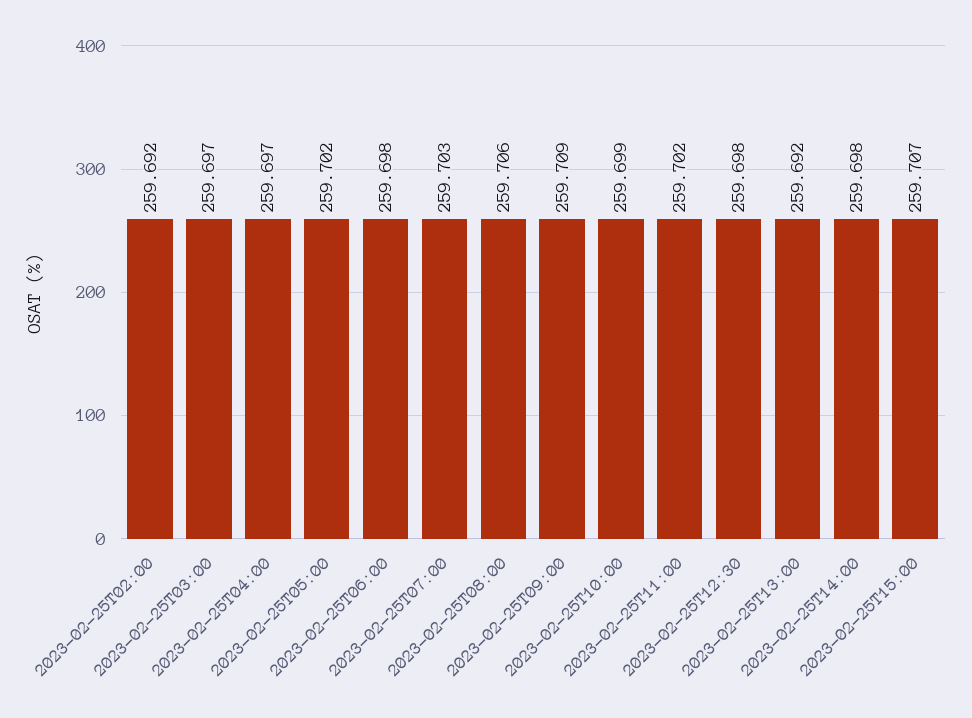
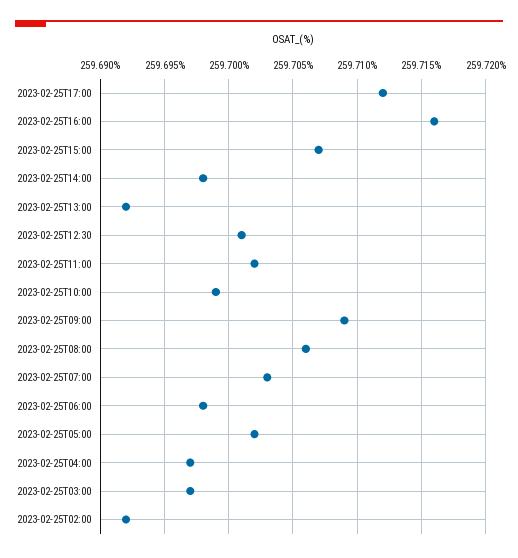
2023-02-25T12:30: 259.698 -> 259.701
2023-02-25T17:00: none -> 259.712
2023-02-25T16:00: none -> 259.716

